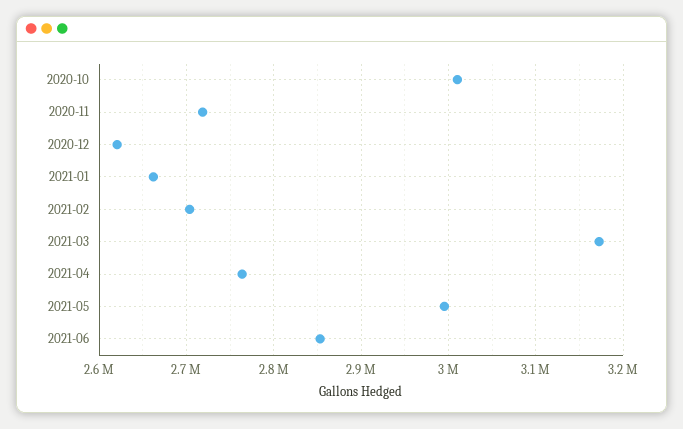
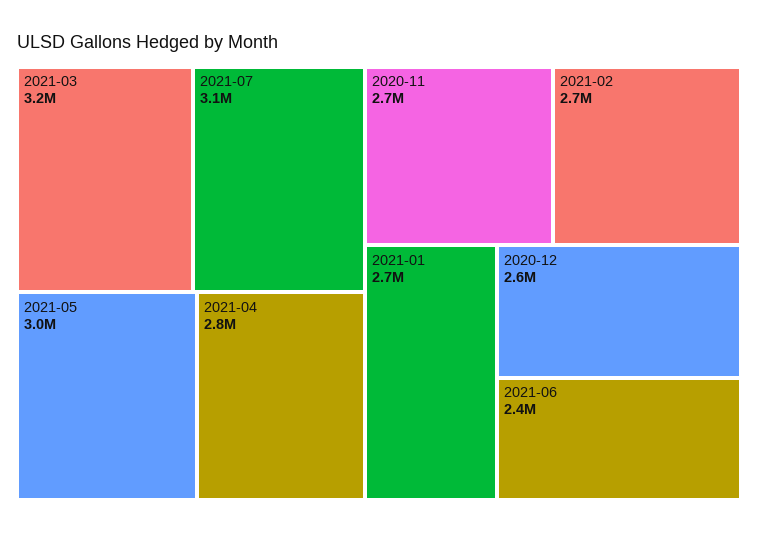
2020-10: 3010000 -> none
2021-06: 2850000 -> 2400000
2021-07: none -> 3100000

